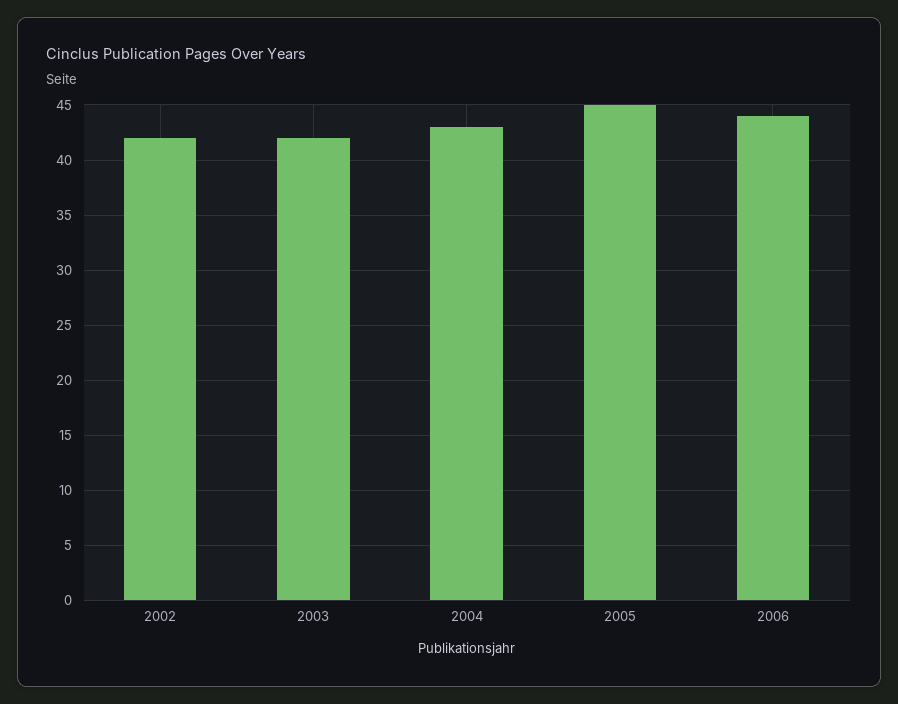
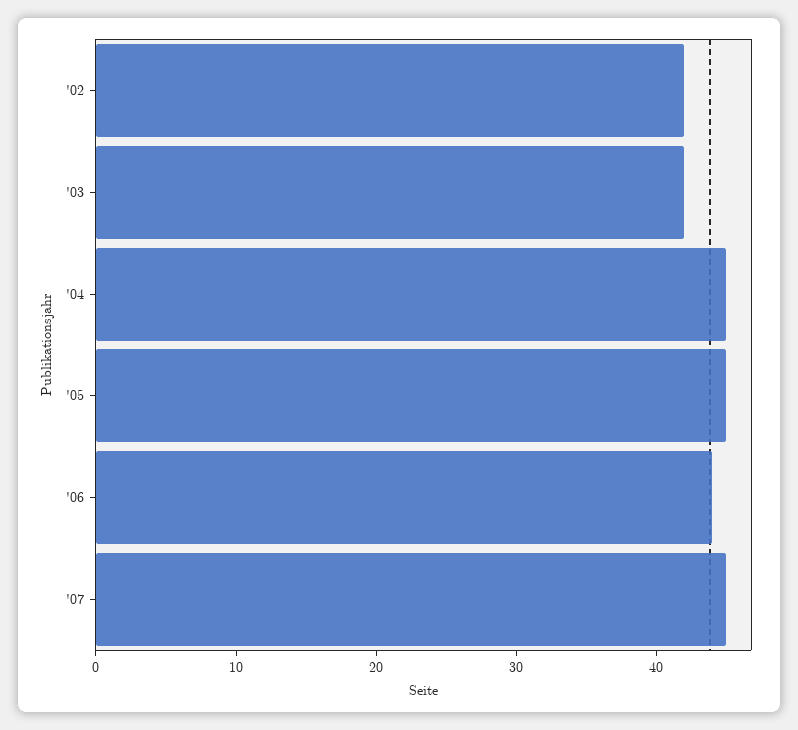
2004: 43 -> 45
'07: none -> 45

